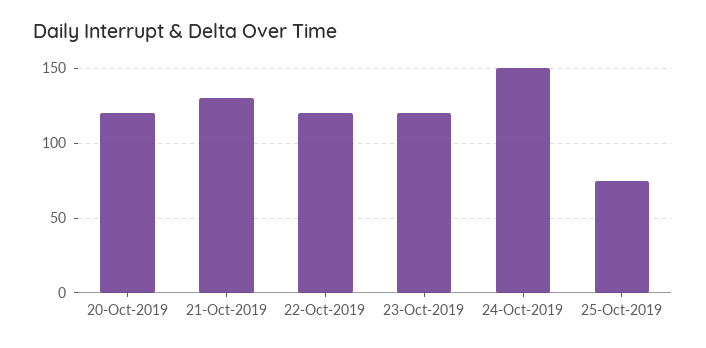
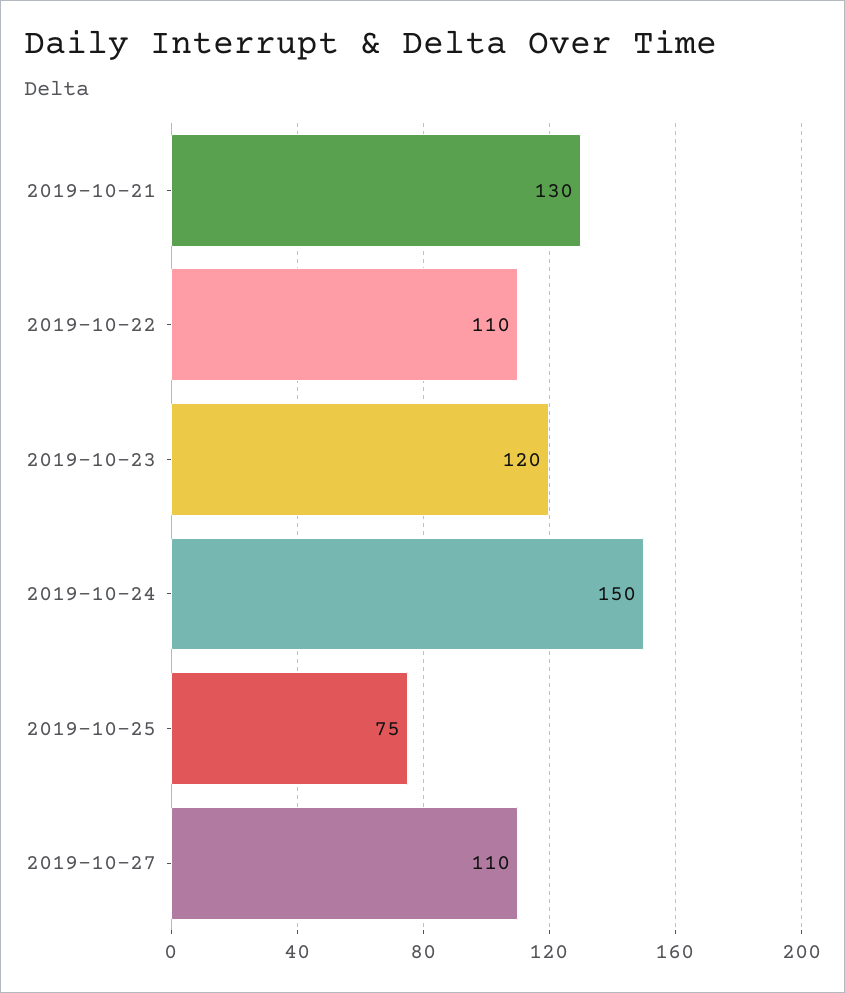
20-Oct-2019: 120 -> none
22-Oct-2019: 120 -> 110
2019-10-27: none -> 110

